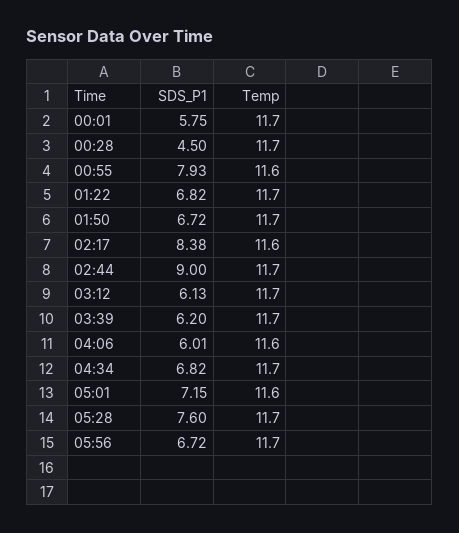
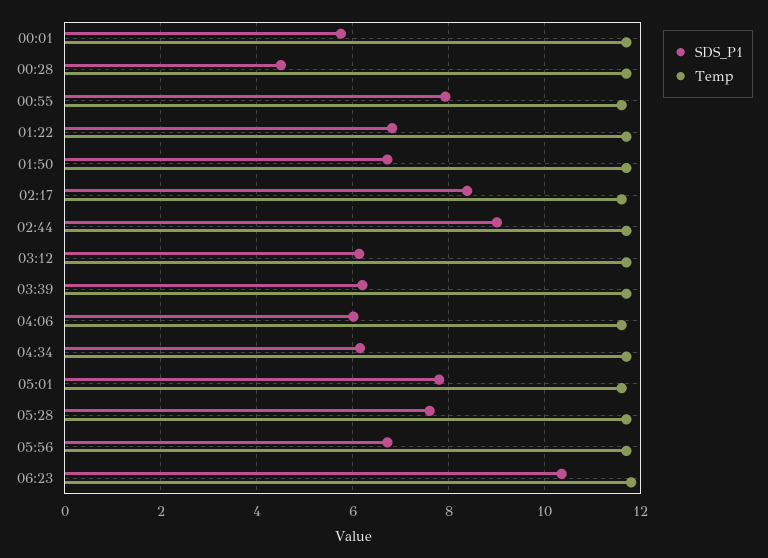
SDS_P1, 04:34: 6.82 -> 6.2
SDS_P1, 05:01: 7.15 -> 7.8
SDS_P1, 06:23: none -> 10.4
Temp, 06:23: none -> 11.8

